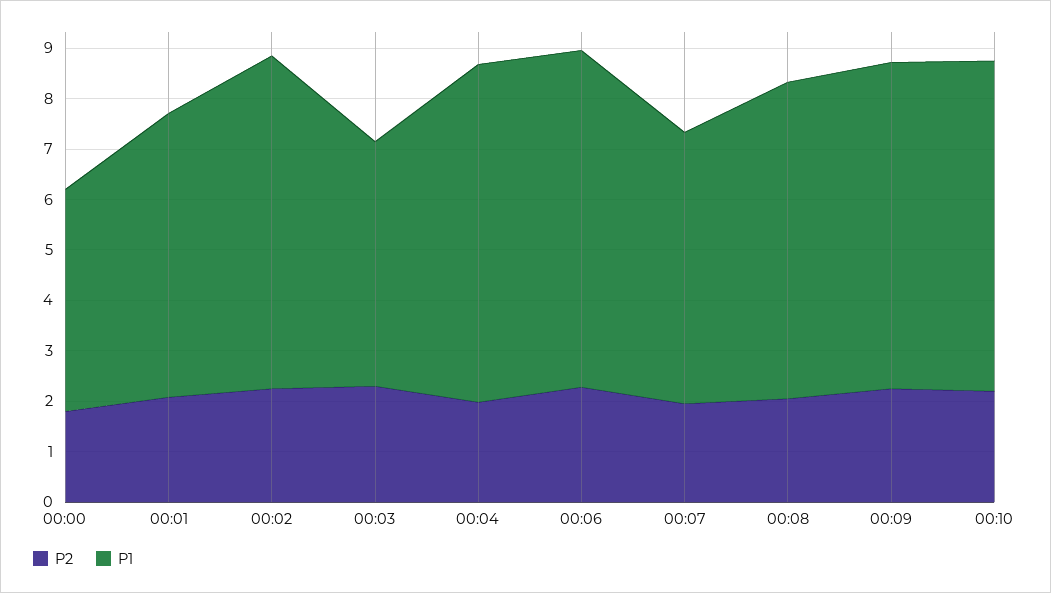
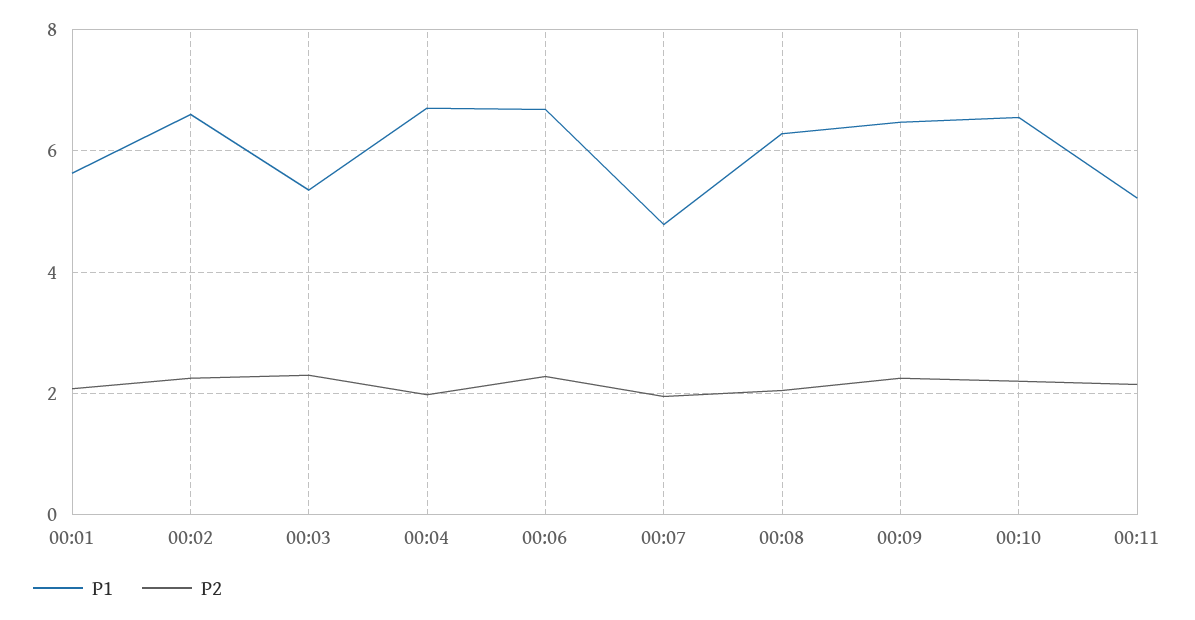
P2, 00:00: 1.8 -> none
P1, 00:00: 4.4 -> none
P1, 00:03: 4.8 -> 5.4
P1, 00:07: 5.4 -> 4.8
P1, 00:11: none -> 5.2
P2, 00:11: none -> 2.2

